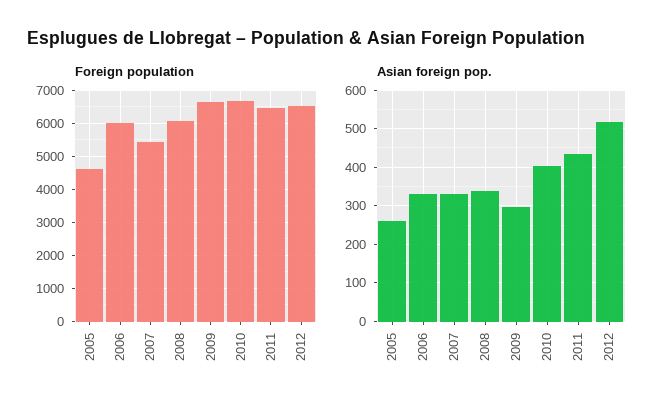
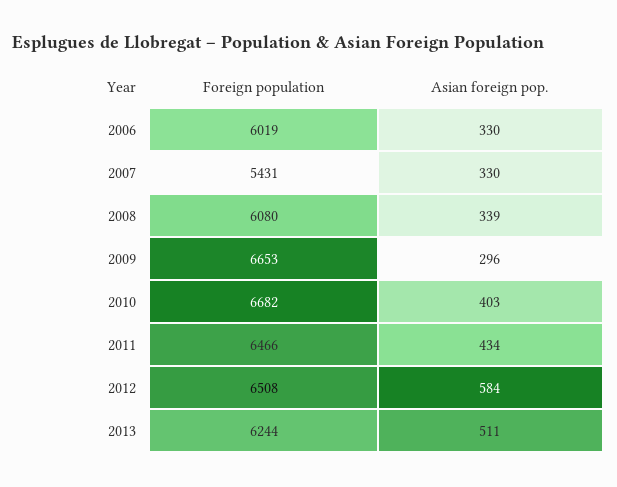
Foreign population, 2005: 4600 -> none
Asian foreign pop., 2005: 260 -> none
Asian foreign pop., 2012: 520 -> 584
Foreign population, 2013: none -> 6244
Asian foreign pop., 2013: none -> 511

